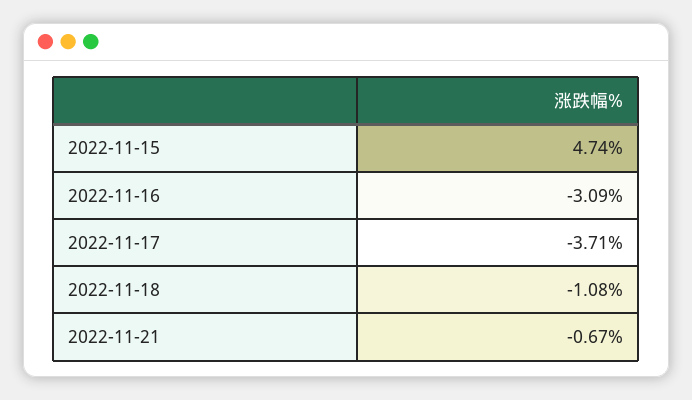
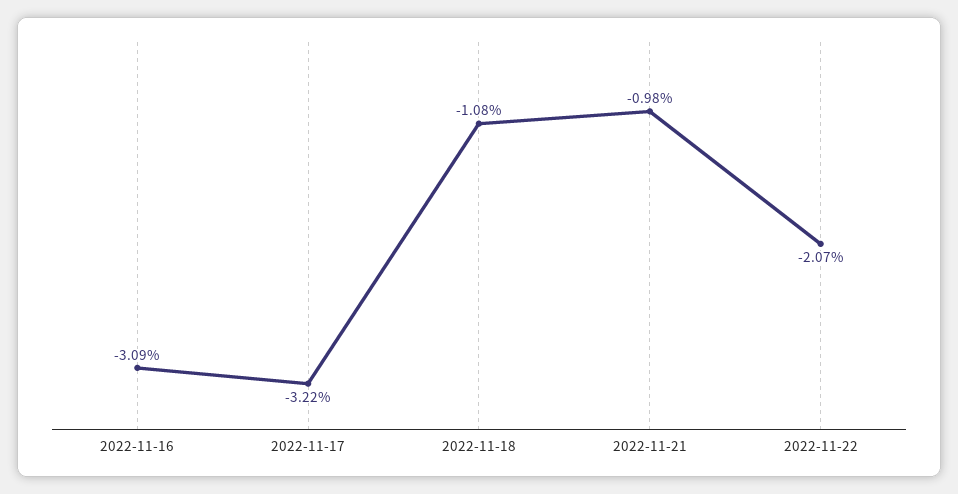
2022-11-15: 4.74 -> none
2022-11-17: -3.71 -> -3.22
2022-11-21: -0.67 -> -0.98
2022-11-22: none -> -2.07

